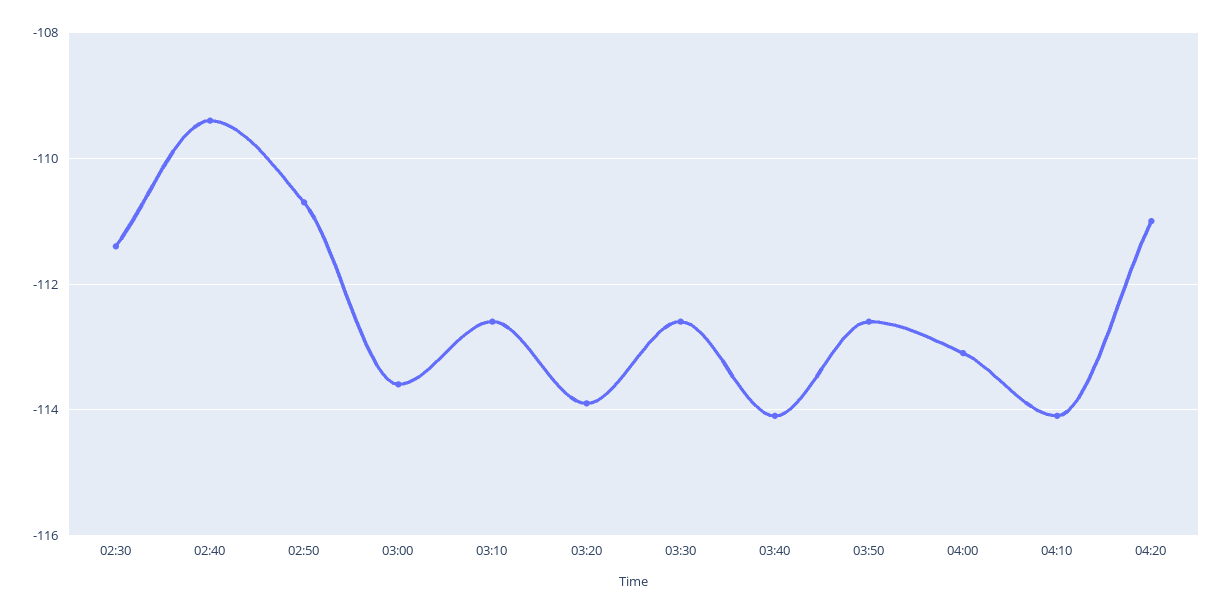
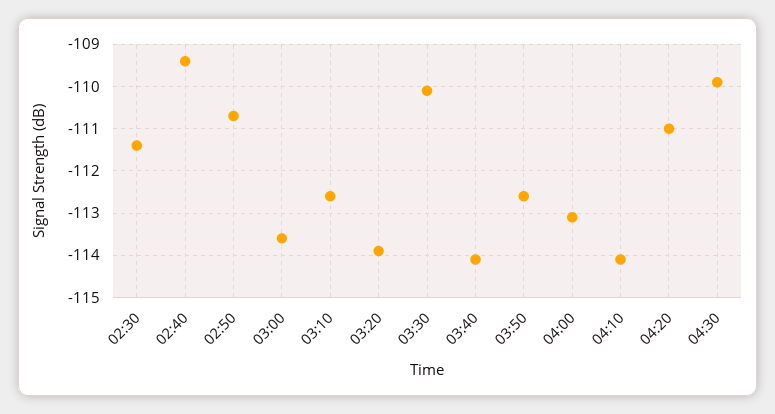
03:30: -112.5 -> -110
04:30: none -> -110

